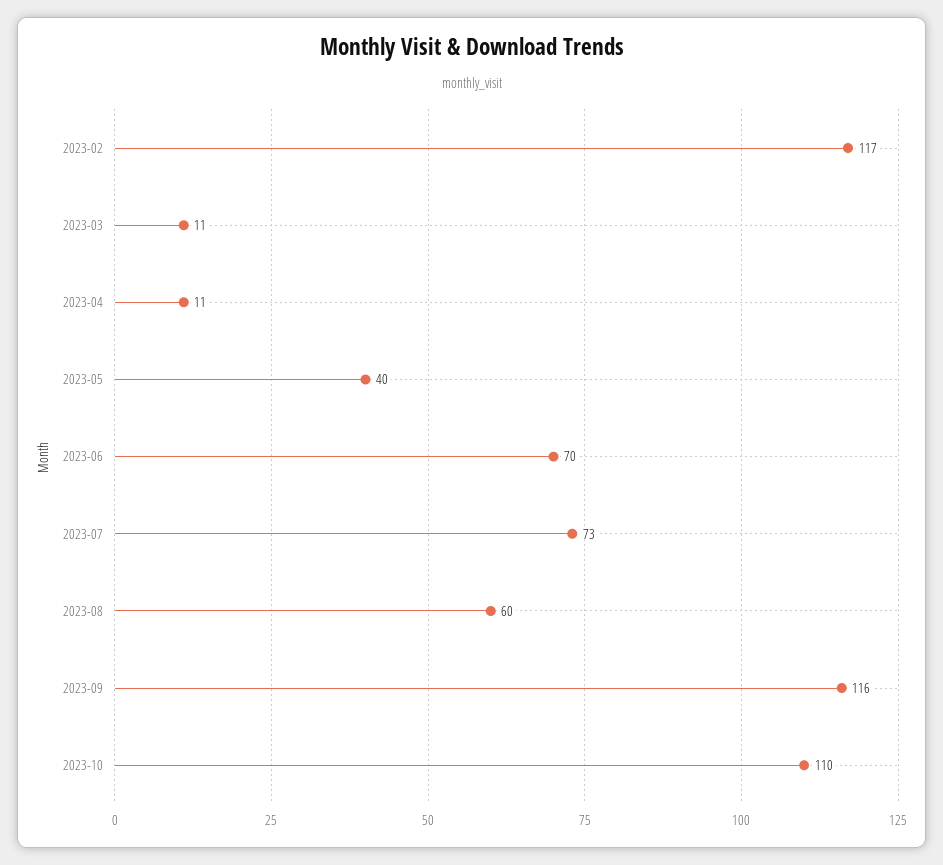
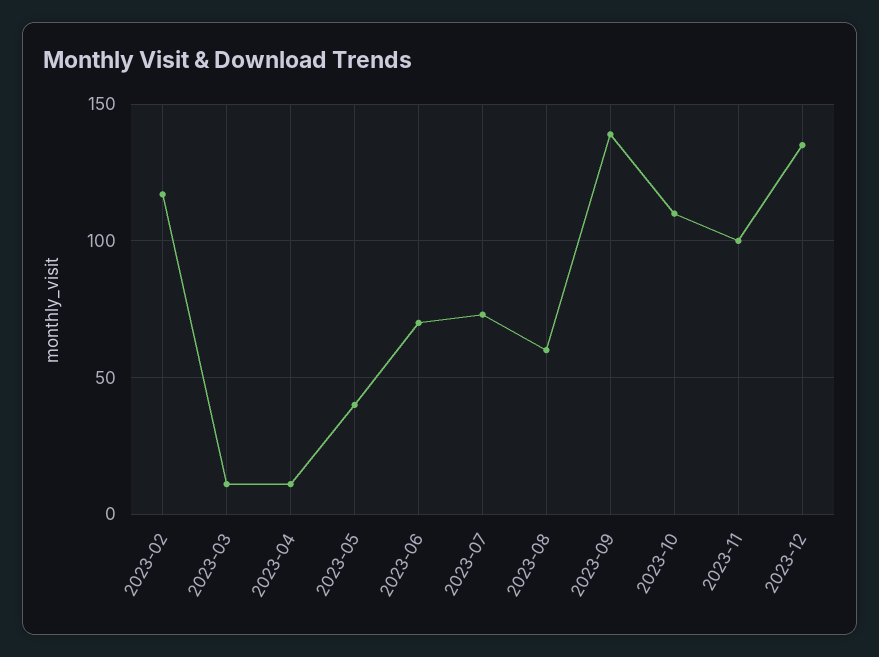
2023-09: 116 -> 140
2023-11: none -> 100
2023-12: none -> 135

